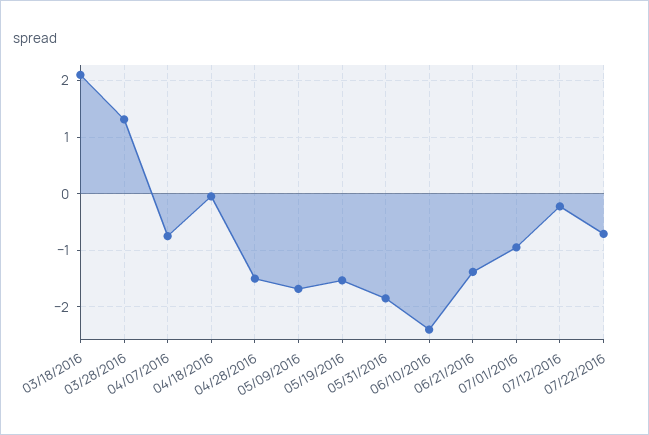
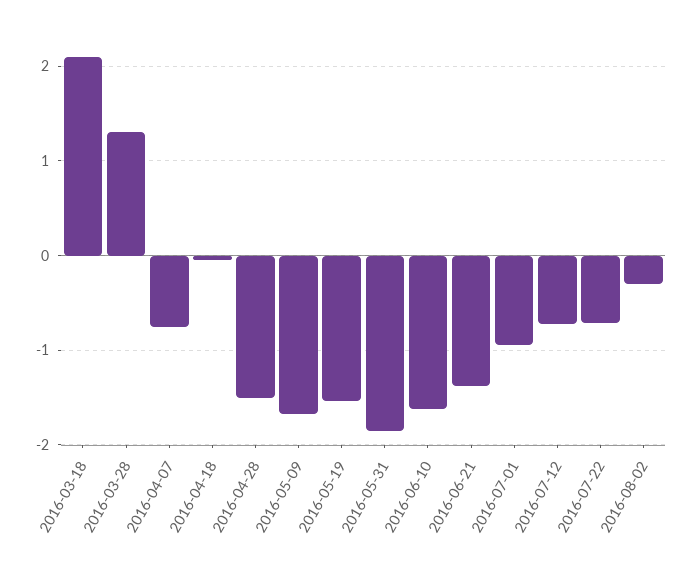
06/10/2016: -2.4 -> -1.6
07/12/2016: -0.2 -> -0.7
2016-08-02: none -> -0.3

